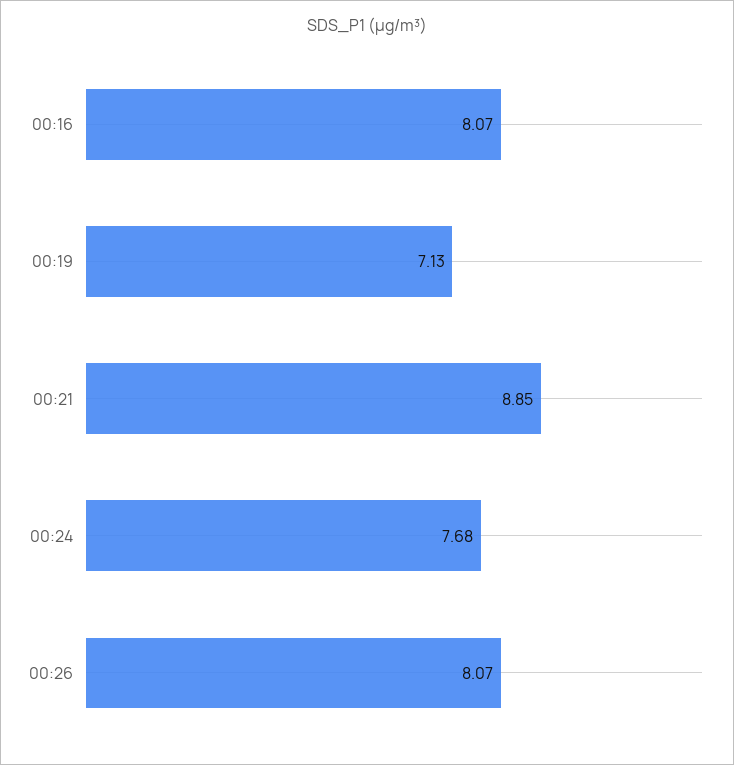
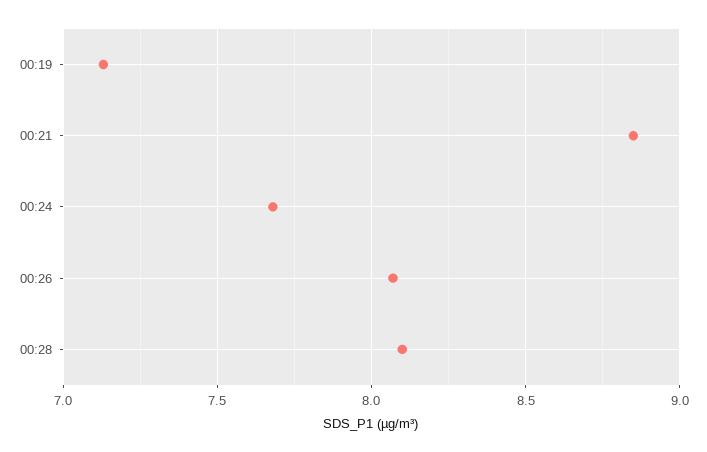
00:16: 8.07 -> none
00:28: none -> 8.1

